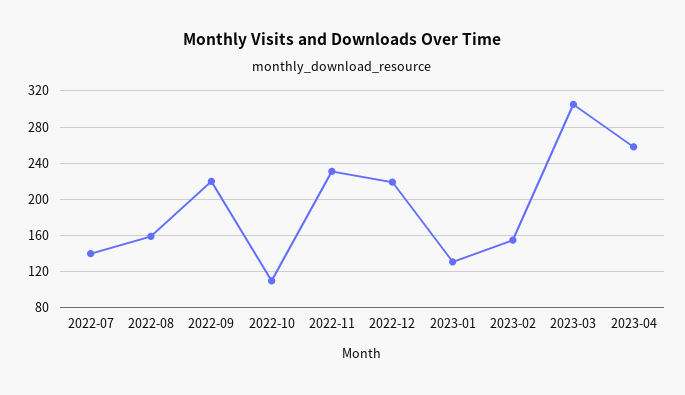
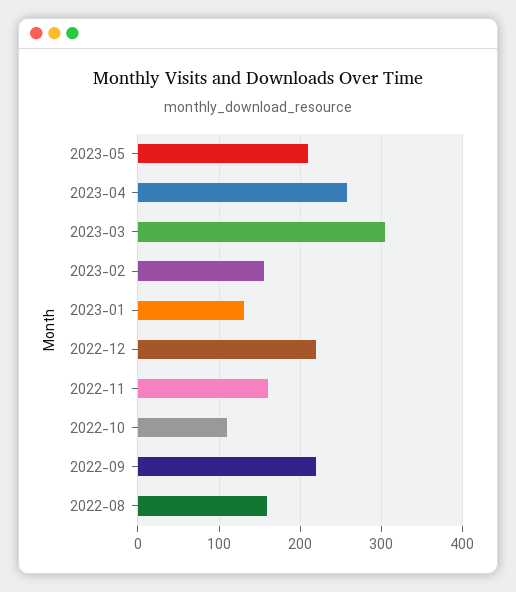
2022-07: 140 -> none
2022-11: 230 -> 160
2023-05: none -> 210

